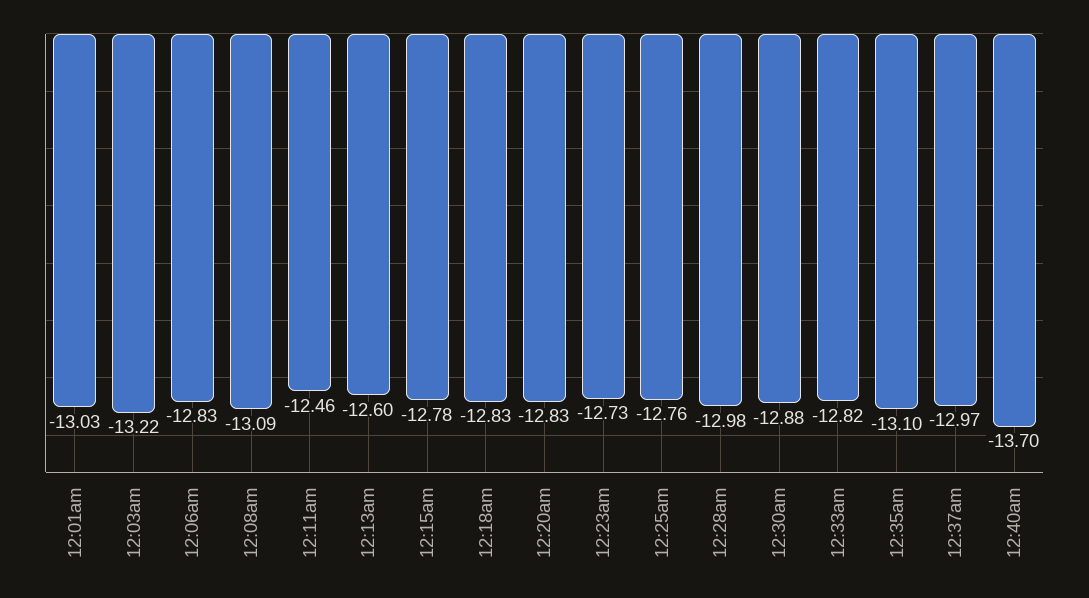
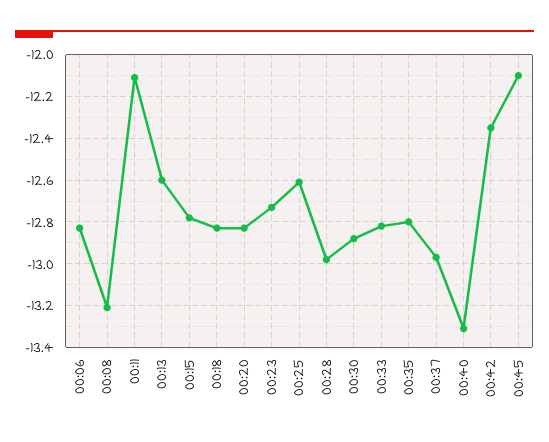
12:01am: -13.03 -> none
12:03am: -13.22 -> none
12:08am: -13.09 -> -13.2
12:11am: -12.46 -> -12.1
12:25am: -12.76 -> -12.6
12:35am: -13.1 -> -12.8
12:40am: -13.7 -> -13.3
00:42: none -> -12.35
00:45: none -> -12.1

